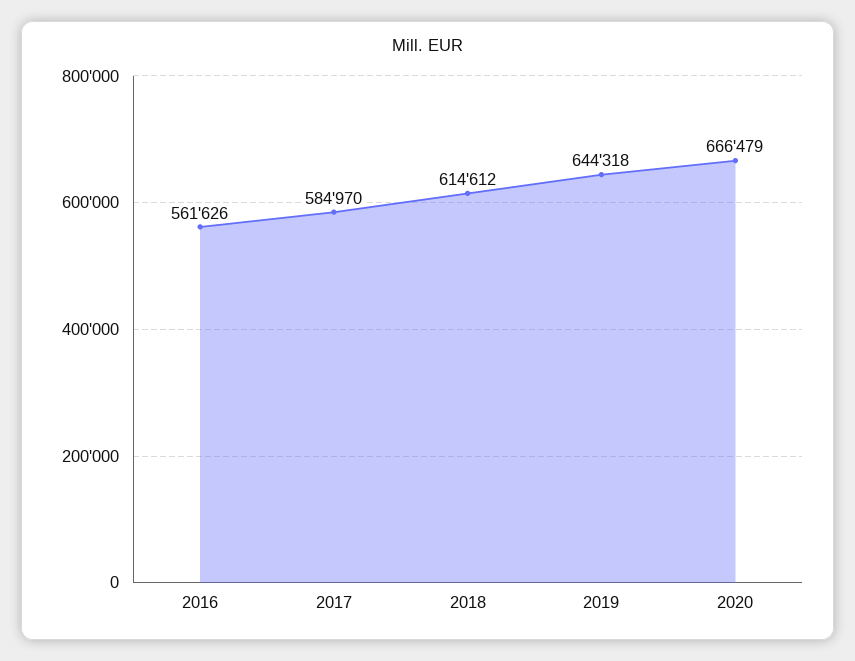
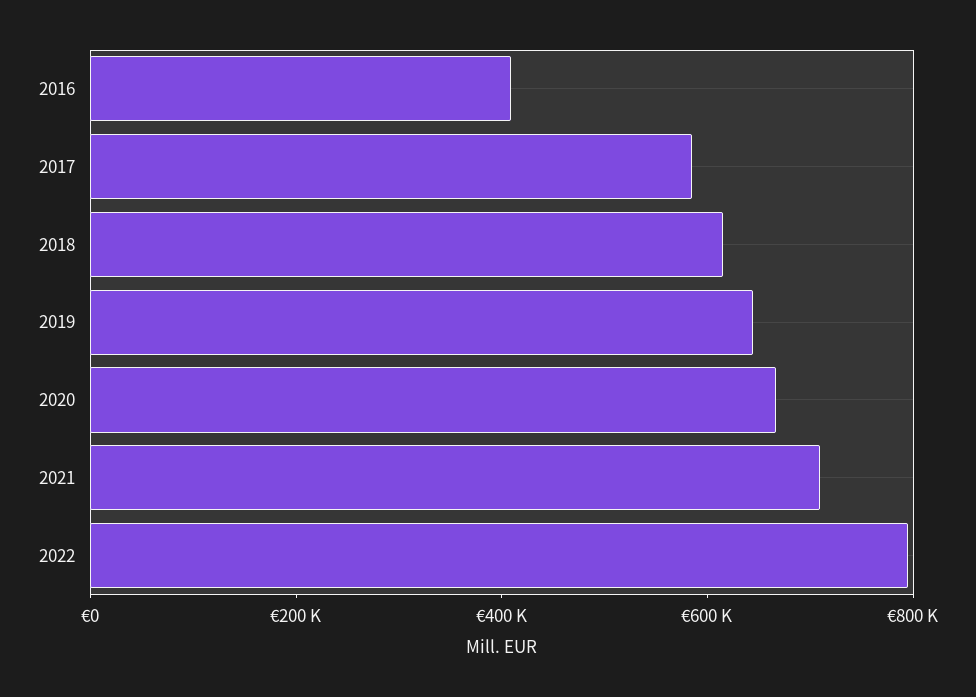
2016: 561626 -> 400000
2021: none -> 700000
2022: none -> 800000

